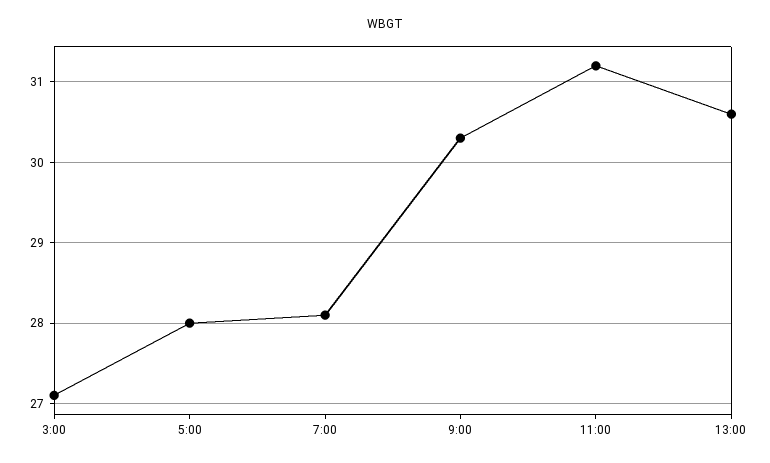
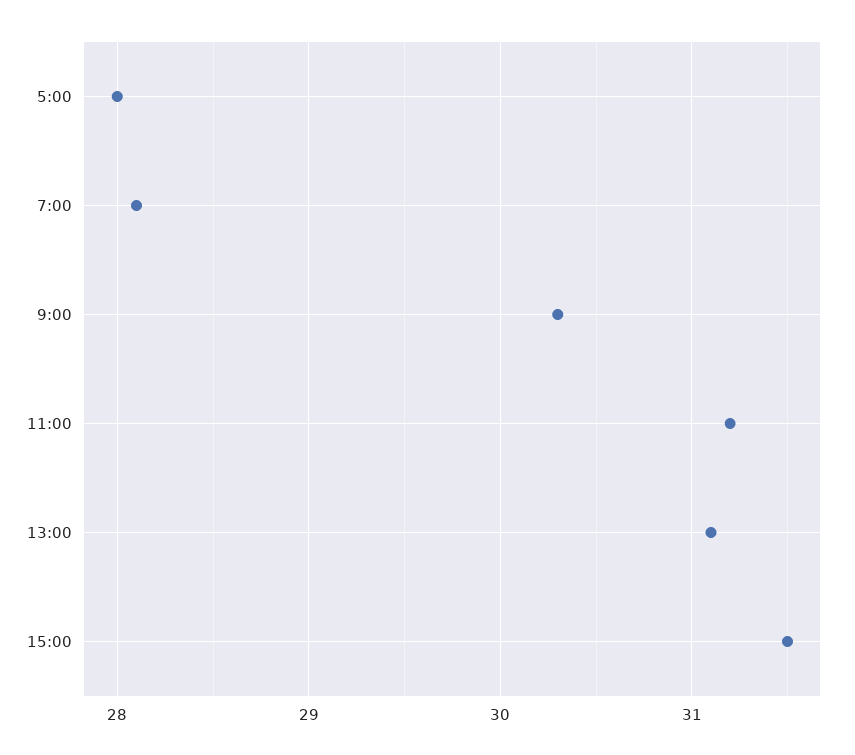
3:00: 27.1 -> none
13:00: 30.6 -> 31.1
15:00: none -> 31.5

